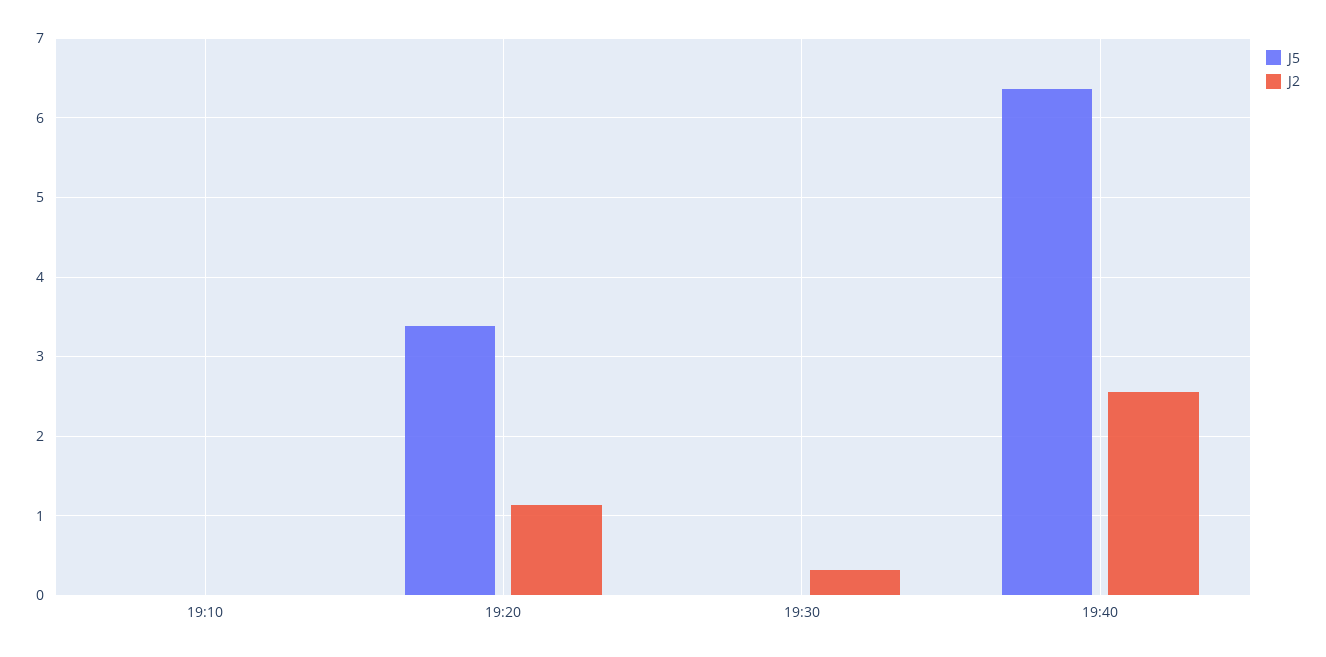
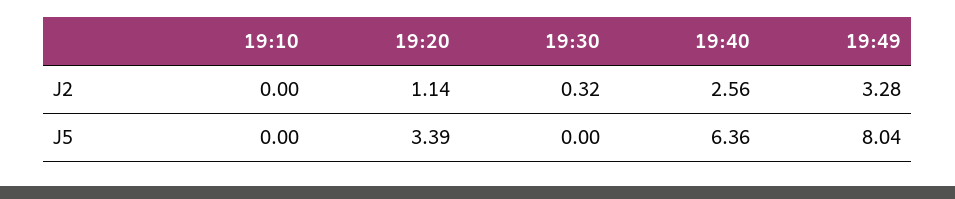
J2, 19:49: none -> 3.28
J5, 19:49: none -> 8.04

